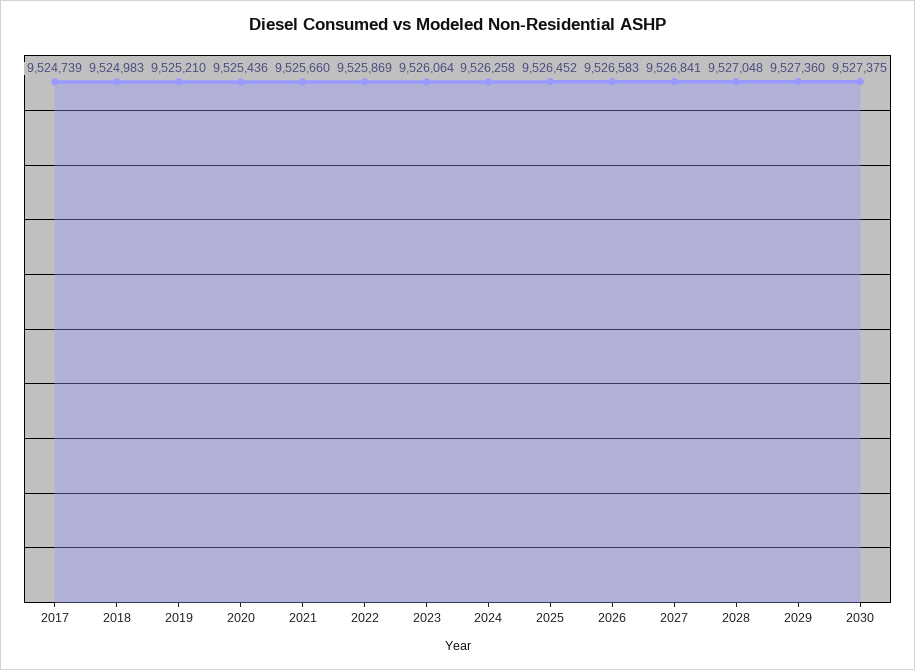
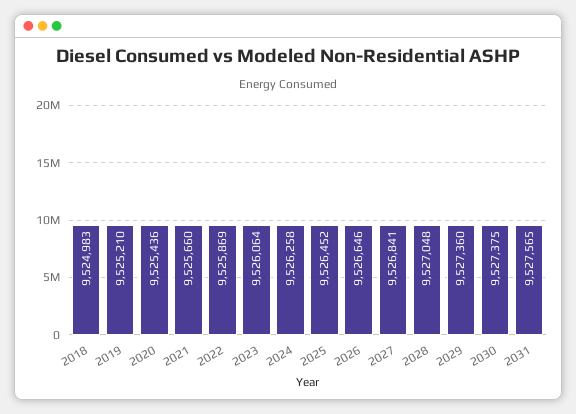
2017: 9524739 -> none
2026: 9526583 -> 9526646
2031: none -> 9527565

